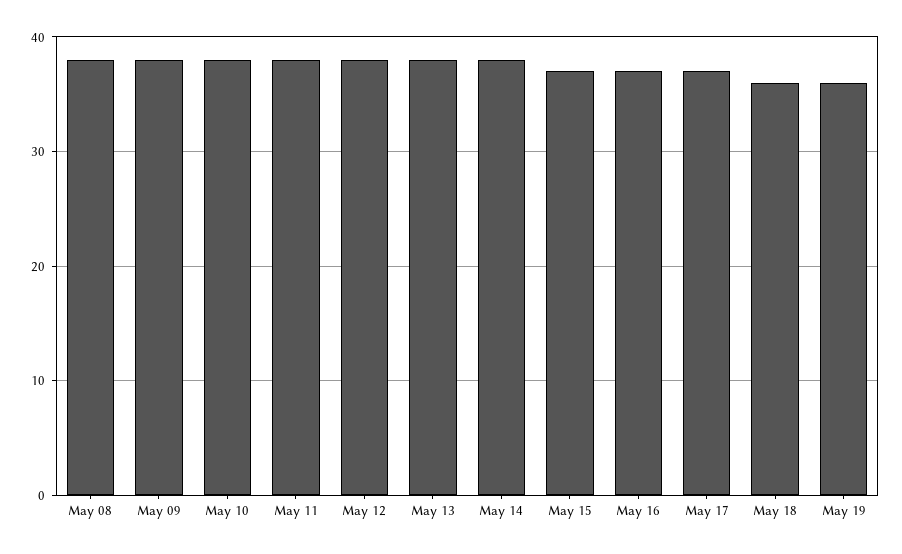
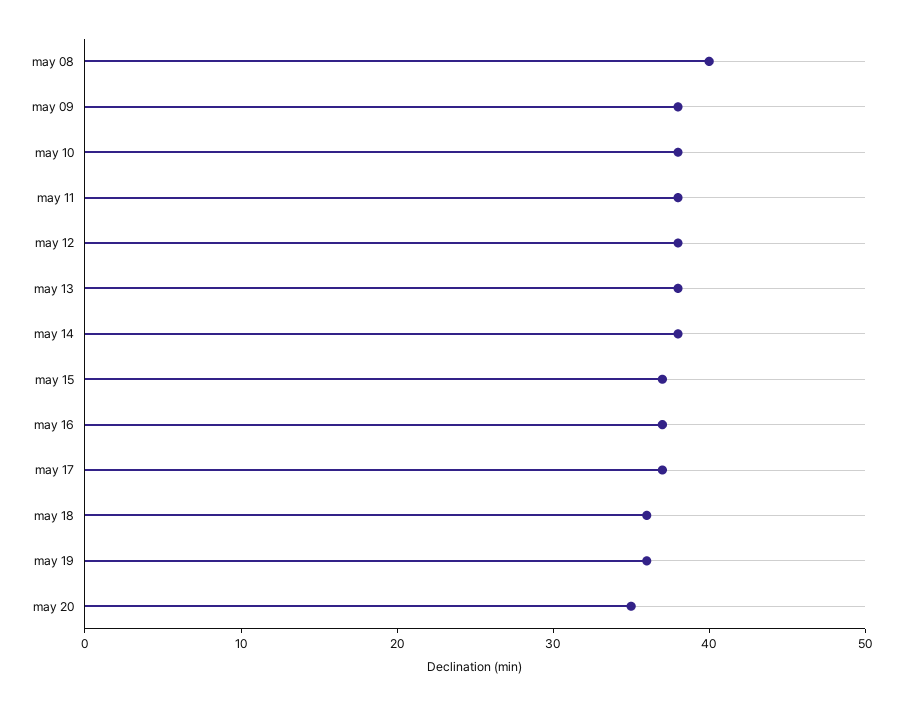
May 08: 38 -> 40
may 20: none -> 35

